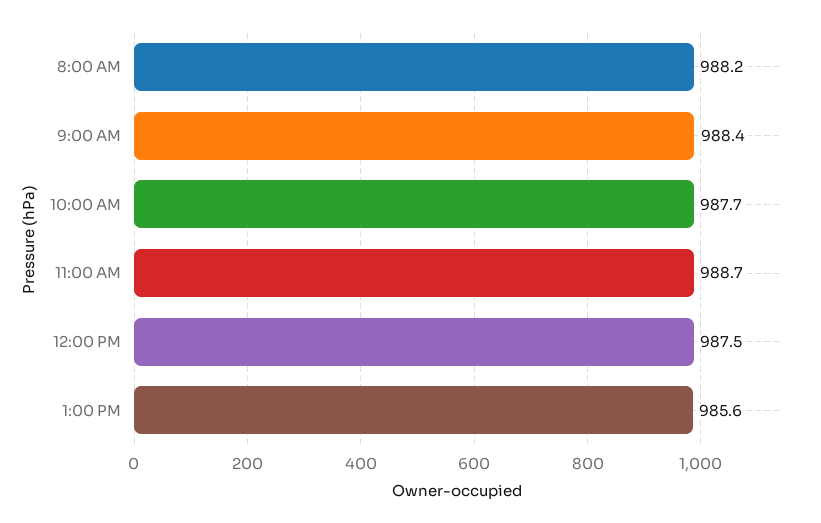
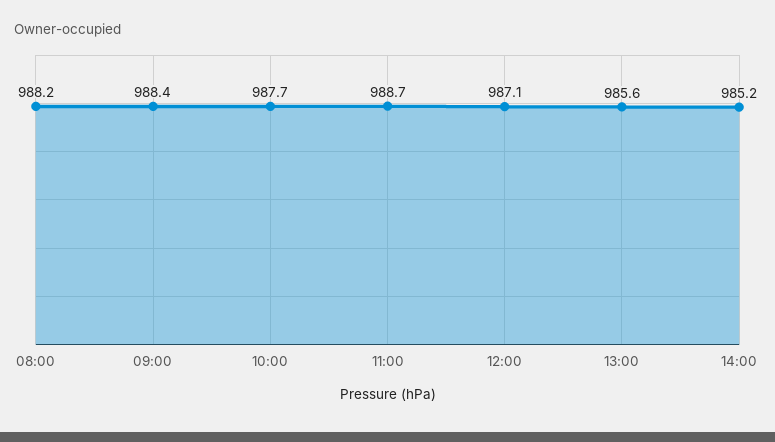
12:00 PM: 987.5 -> 987.1
14:00: none -> 985.2

